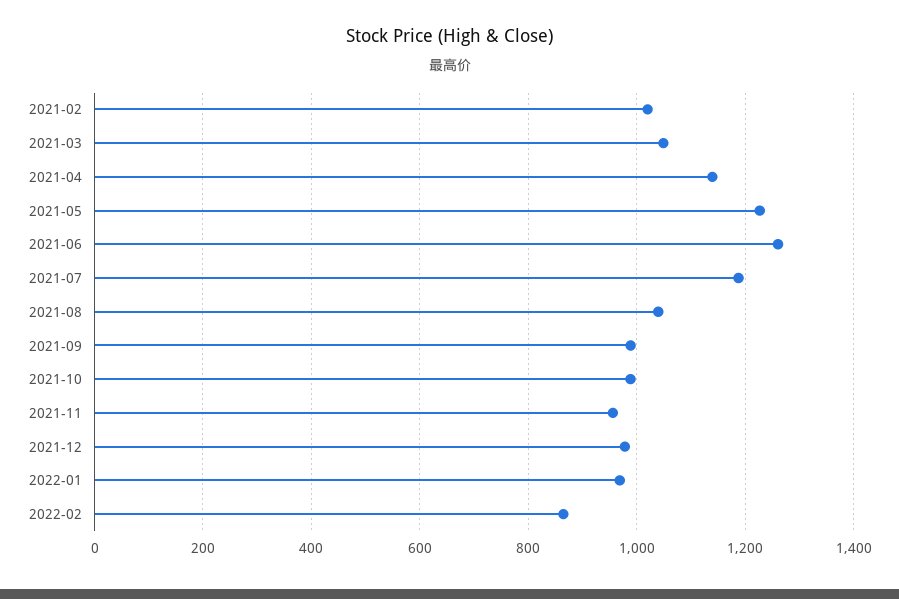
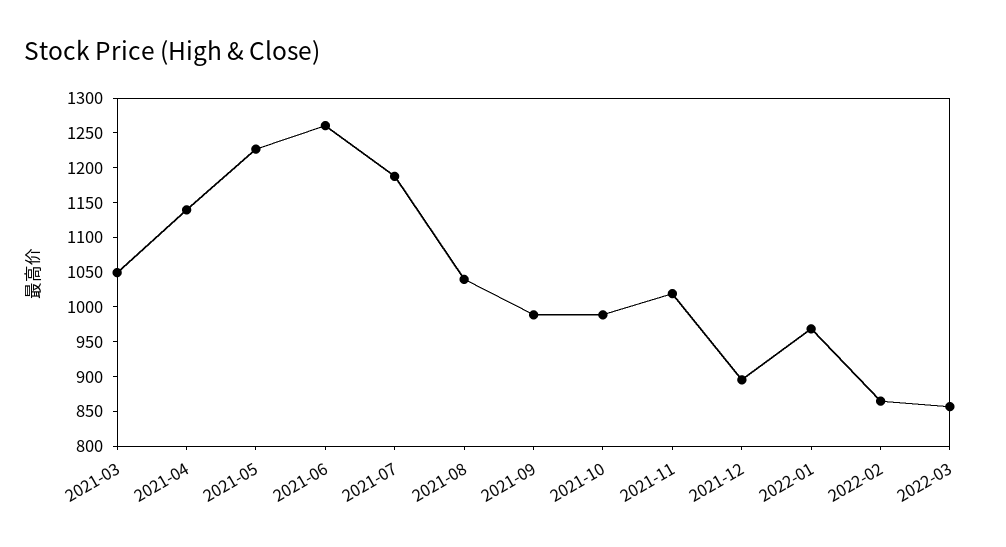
2021-02: 1020 -> none
2021-11: 960 -> 1025
2021-12: 980 -> 900
2022-03: none -> 850

